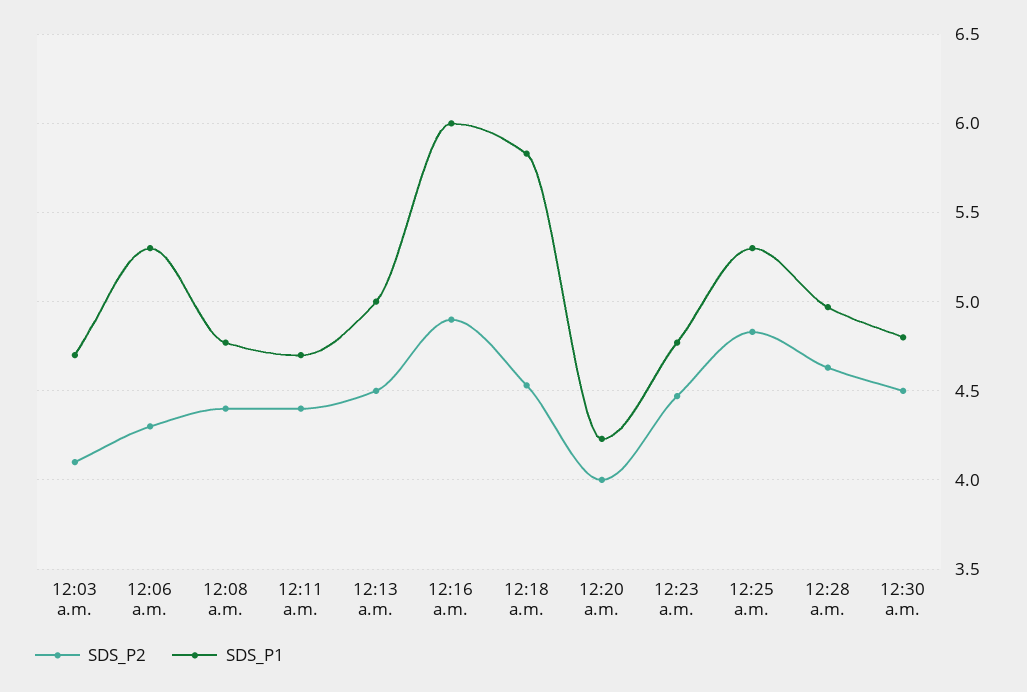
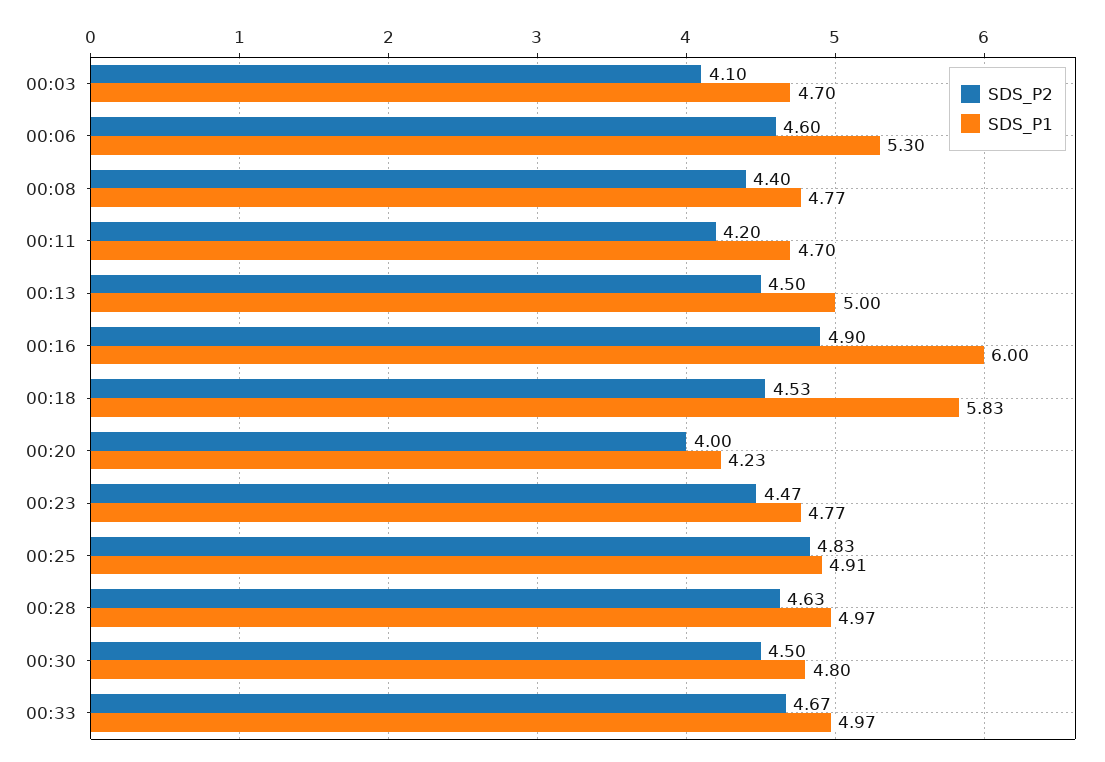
SDS_P2, 12:06 a.m.: 4.3 -> 4.6
SDS_P2, 12:11 a.m.: 4.4 -> 4.2
SDS_P1, 12:25 a.m.: 5.3 -> 4.91
SDS_P2, 00:33: none -> 4.67
SDS_P1, 00:33: none -> 4.97

